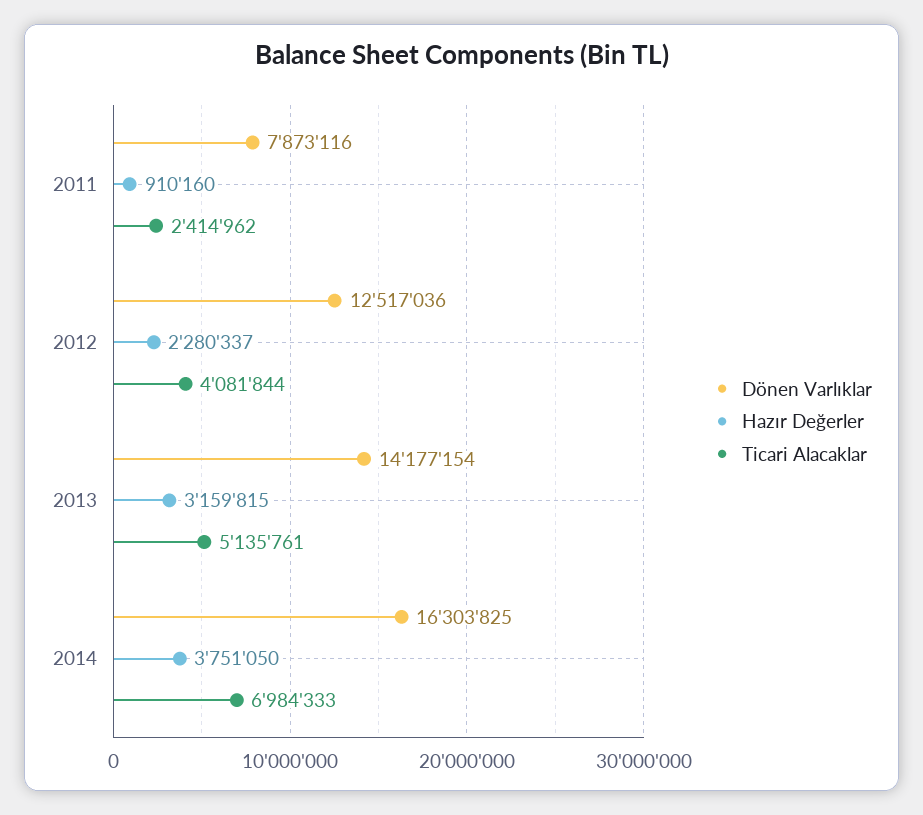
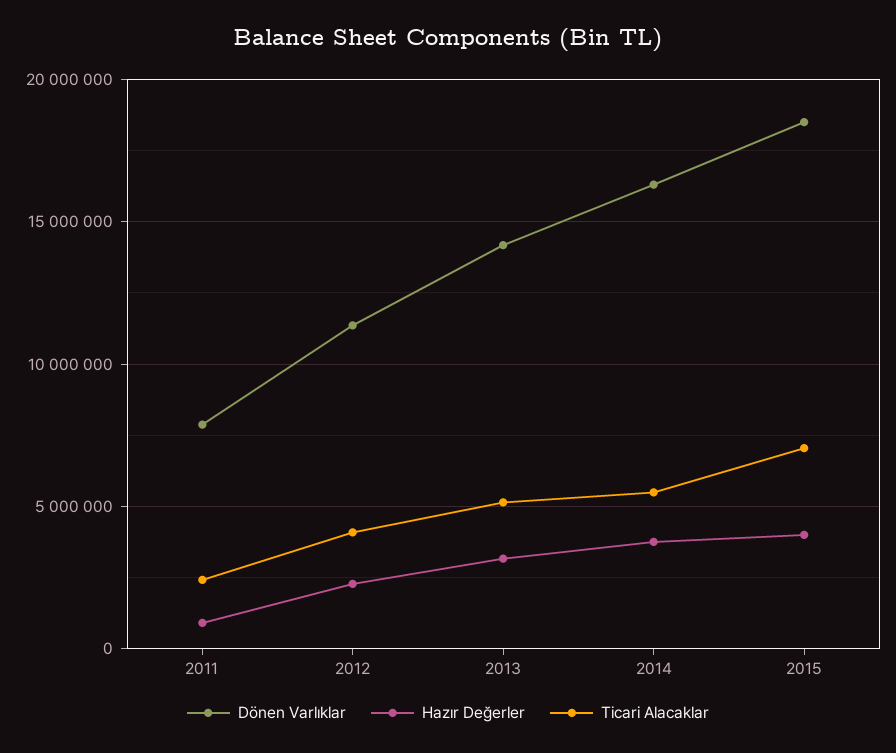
Dönen Varlıklar, 2012: 12517036 -> 11500000
Ticari Alacaklar, 2014: 6984333 -> 5500000
Dönen Varlıklar, 2015: none -> 18500000
Hazır Değerler, 2015: none -> 4000000
Ticari Alacaklar, 2015: none -> 7000000

